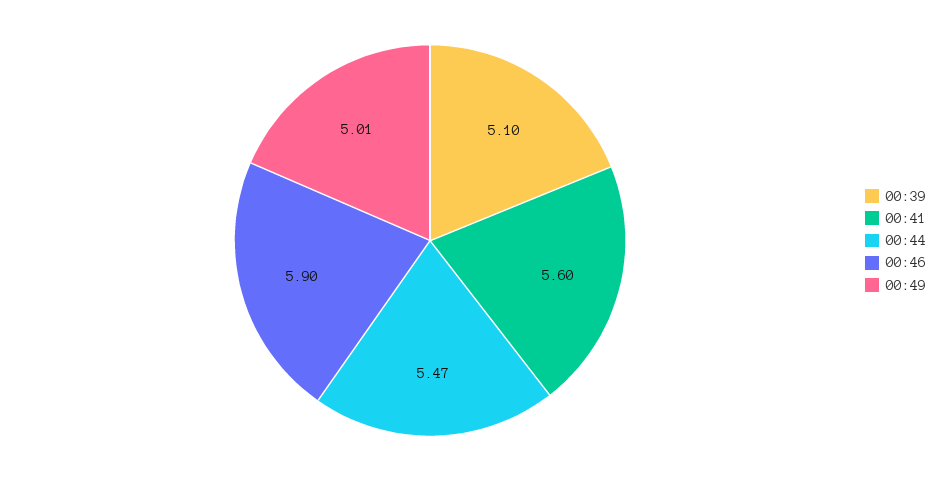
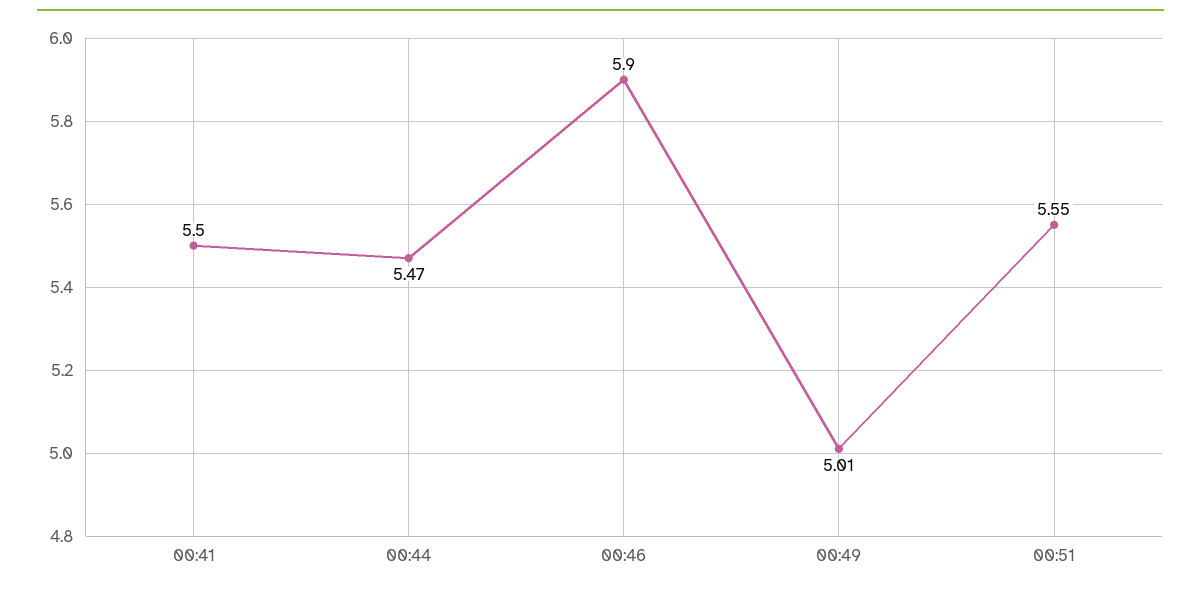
00:39: 5.1 -> none
00:41: 5.6 -> 5.5
00:51: none -> 5.55

